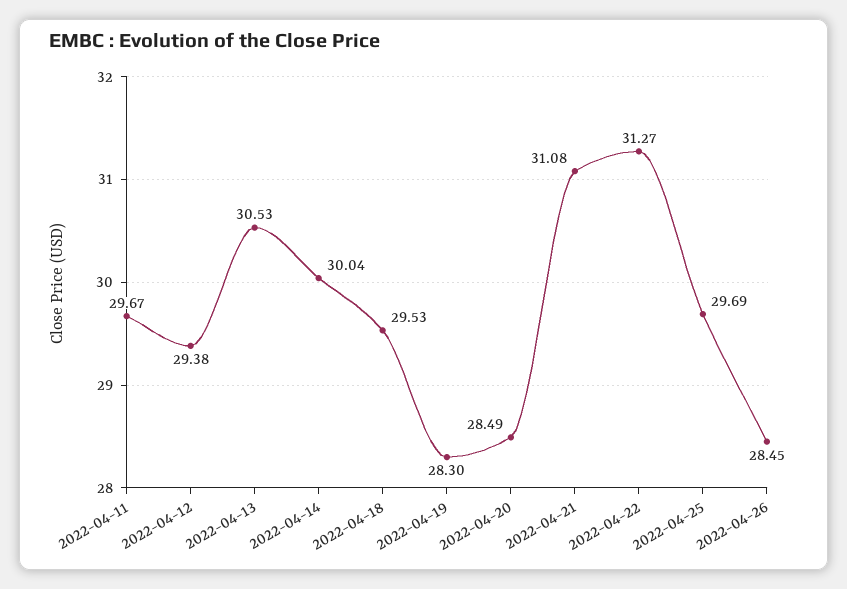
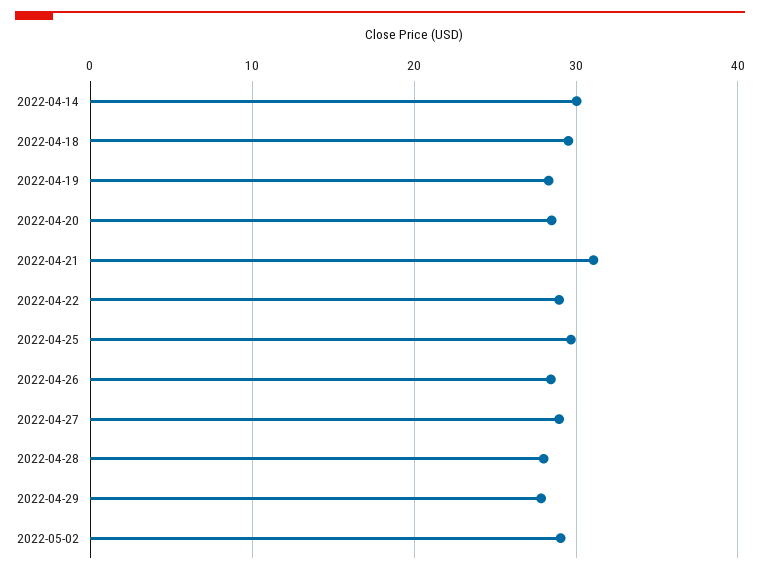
2022-04-11: 29.67 -> none
2022-04-12: 29.38 -> none
2022-04-13: 30.53 -> none
2022-04-22: 31.27 -> 29
2022-04-27: none -> 29
2022-04-28: none -> 28
2022-04-29: none -> 28
2022-05-02: none -> 29

